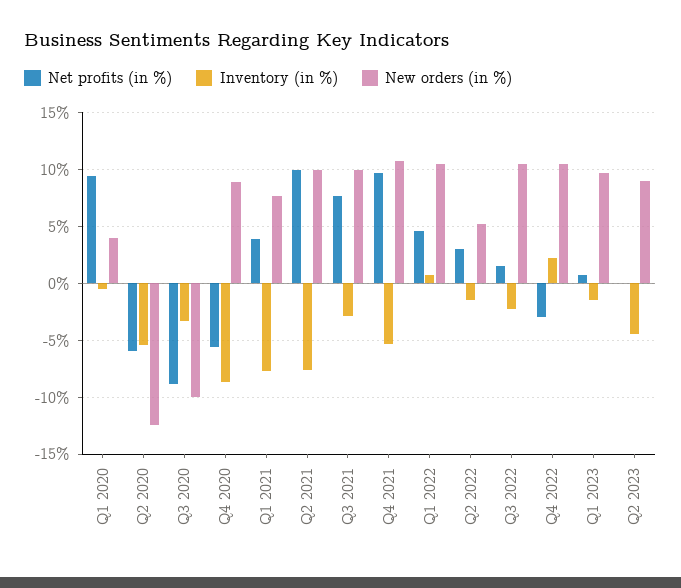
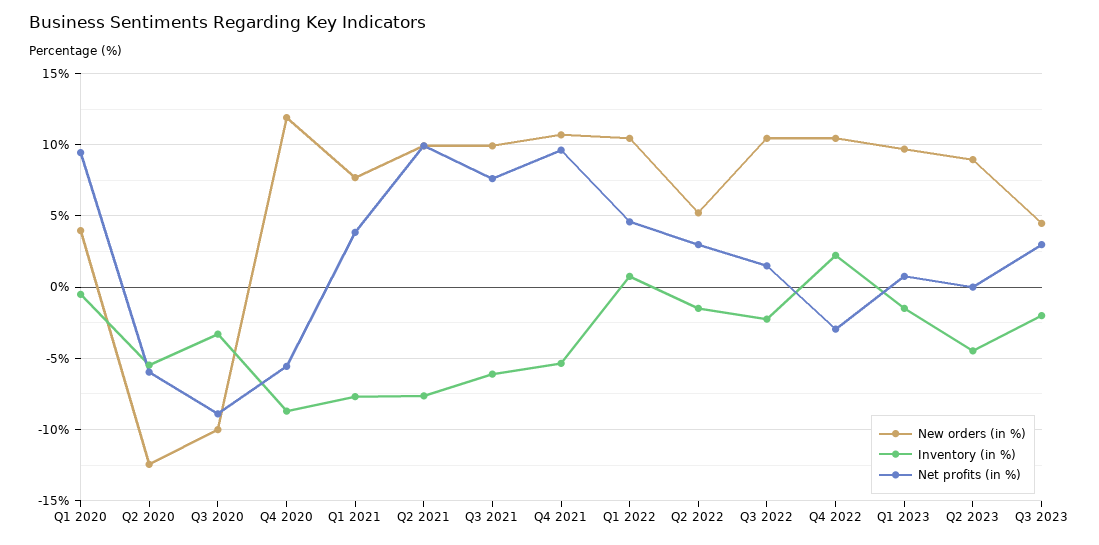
New orders (in %), Q4 2020: 9 -> 12
Inventory (in %), Q3 2021: -3 -> -6
New orders (in %), Q3 2023: none -> 4.5
Inventory (in %), Q3 2023: none -> -2
Net profits (in %), Q3 2023: none -> 3

